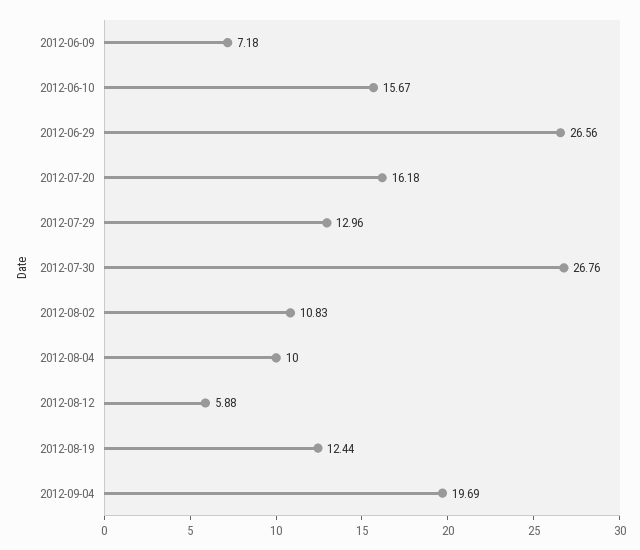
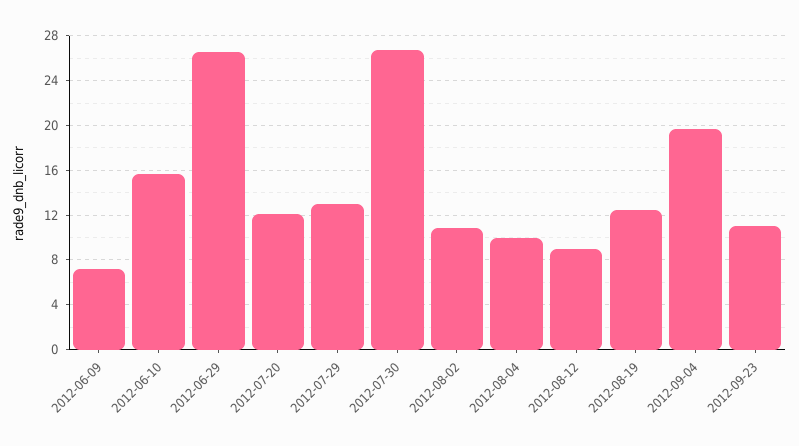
2012-07-20: 16.18 -> 12
2012-08-12: 5.88 -> 9
2012-09-23: none -> 11

